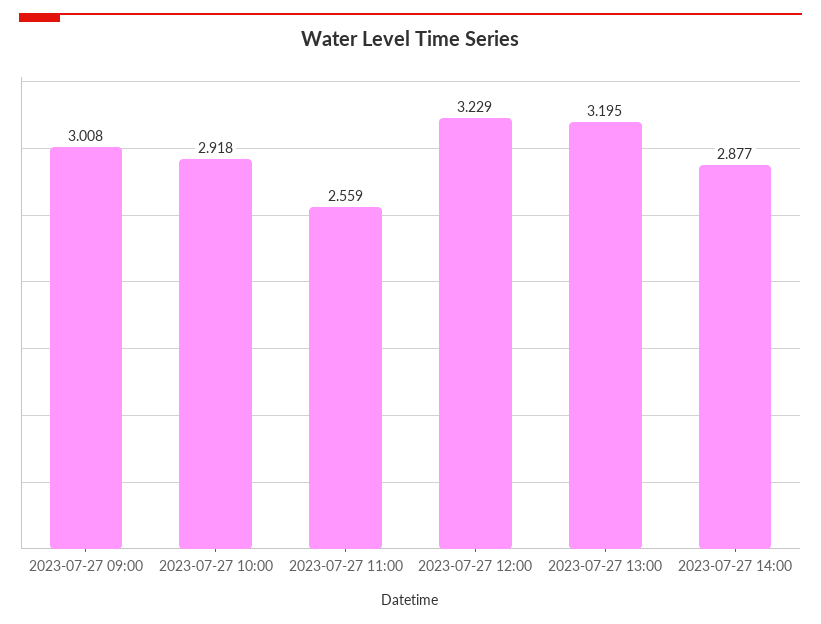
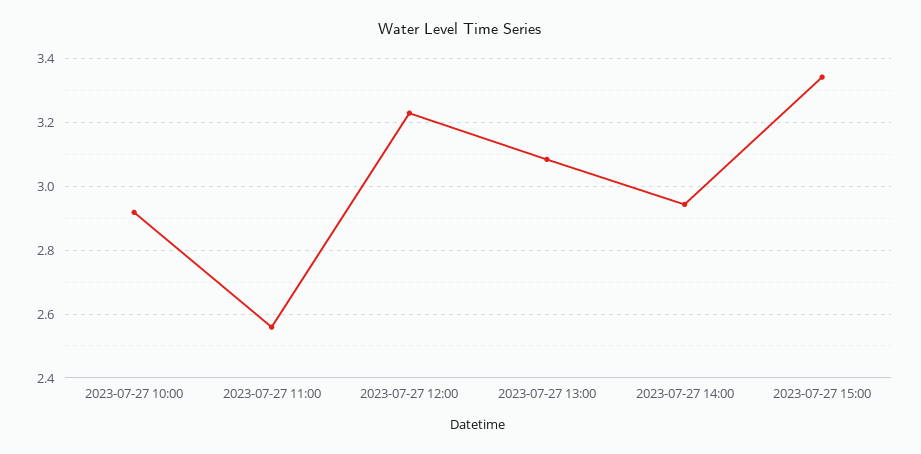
2023-07-27 09:00: 3.008 -> none
2023-07-27 13:00: 3.195 -> 3.08
2023-07-27 14:00: 2.877 -> 2.94
2023-07-27 15:00: none -> 3.34

